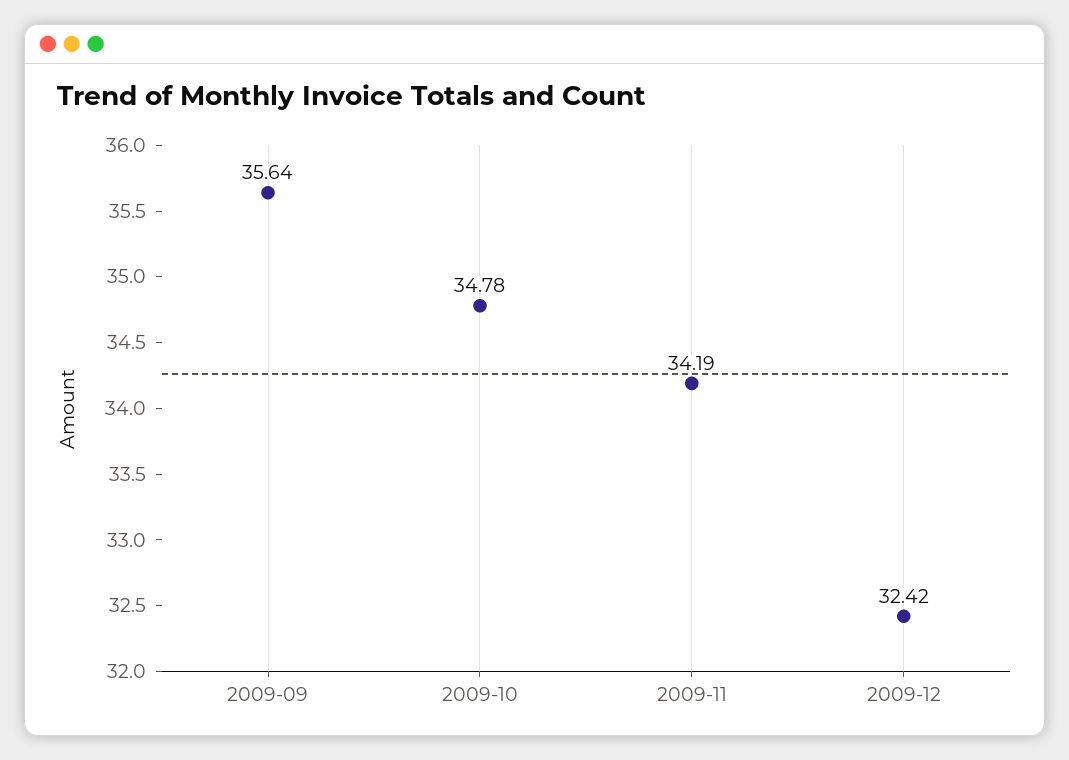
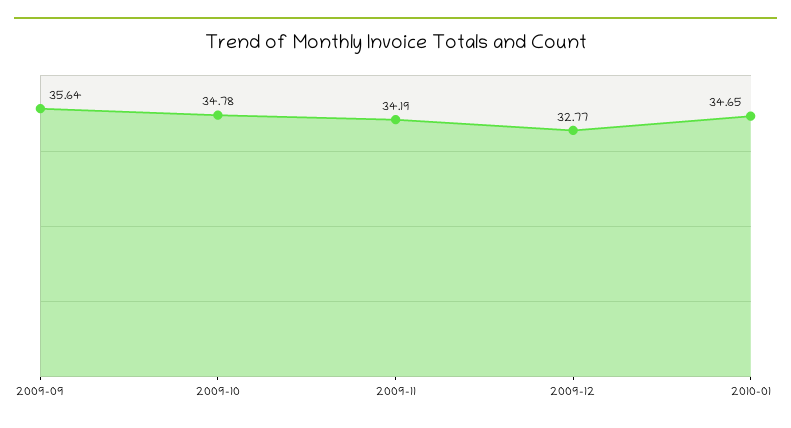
2009-12: 32.42 -> 32.77
2010-01: none -> 34.65

